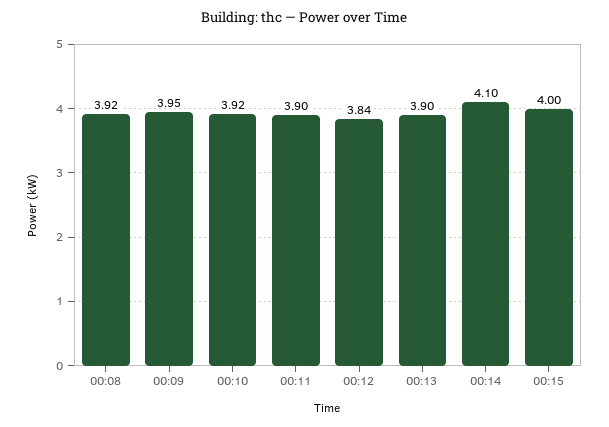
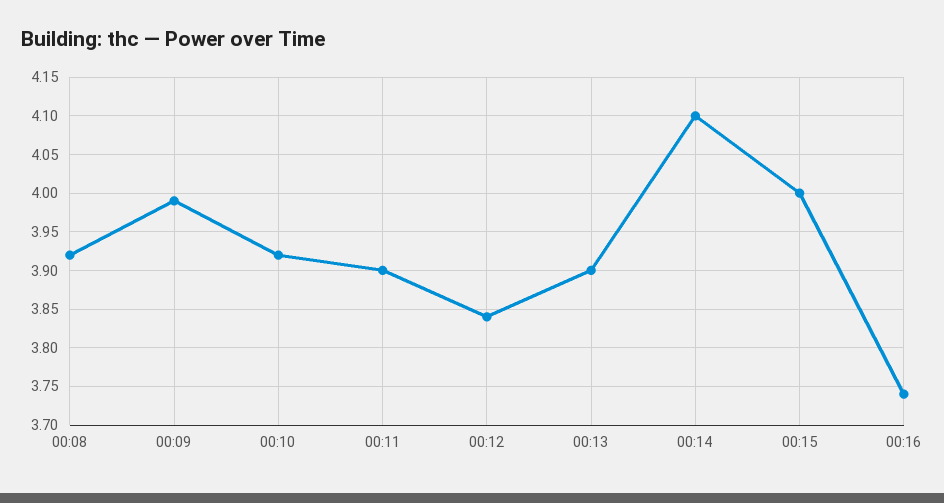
00:09: 3.95 -> 3.99
00:16: none -> 3.74

